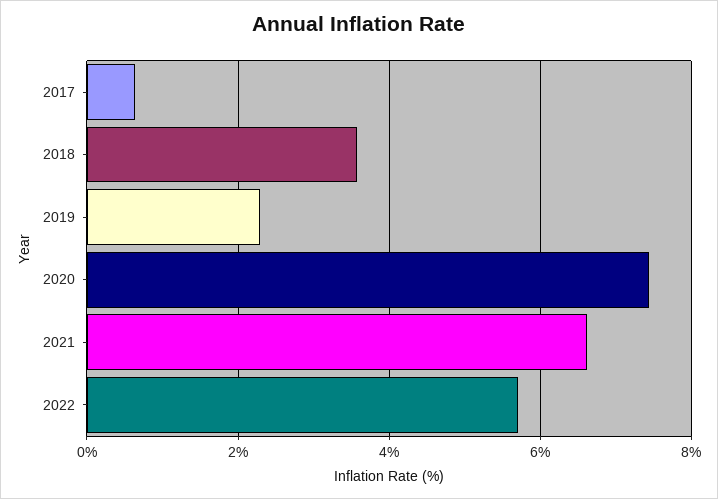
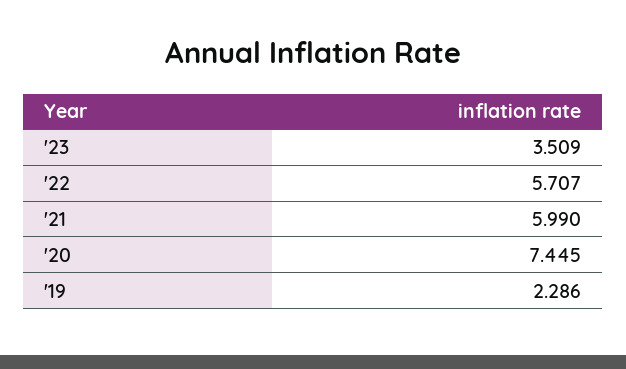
2017: 0.6 -> none
2018: 3.6 -> none
2021: 6.6 -> 5.99
'23: none -> 3.509

